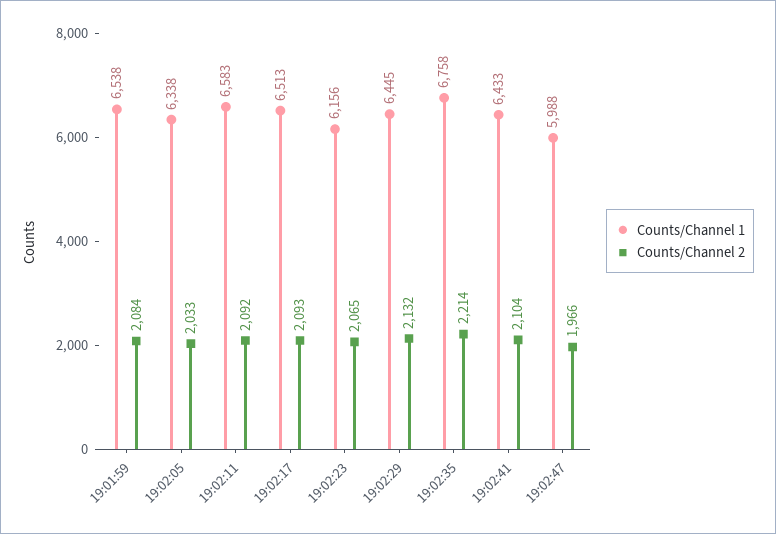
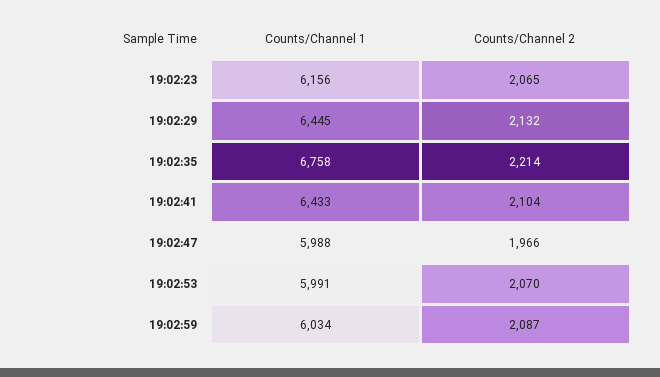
Counts/Channel 1, 19:01:59: 6538 -> none
Counts/Channel 2, 19:01:59: 2084 -> none
Counts/Channel 1, 19:02:05: 6338 -> none
Counts/Channel 2, 19:02:05: 2033 -> none
Counts/Channel 1, 19:02:11: 6583 -> none
Counts/Channel 2, 19:02:11: 2092 -> none
Counts/Channel 1, 19:02:17: 6513 -> none
Counts/Channel 2, 19:02:17: 2093 -> none
Counts/Channel 1, 19:02:53: none -> 5991
Counts/Channel 2, 19:02:53: none -> 2070
Counts/Channel 1, 19:02:59: none -> 6034
Counts/Channel 2, 19:02:59: none -> 2087

